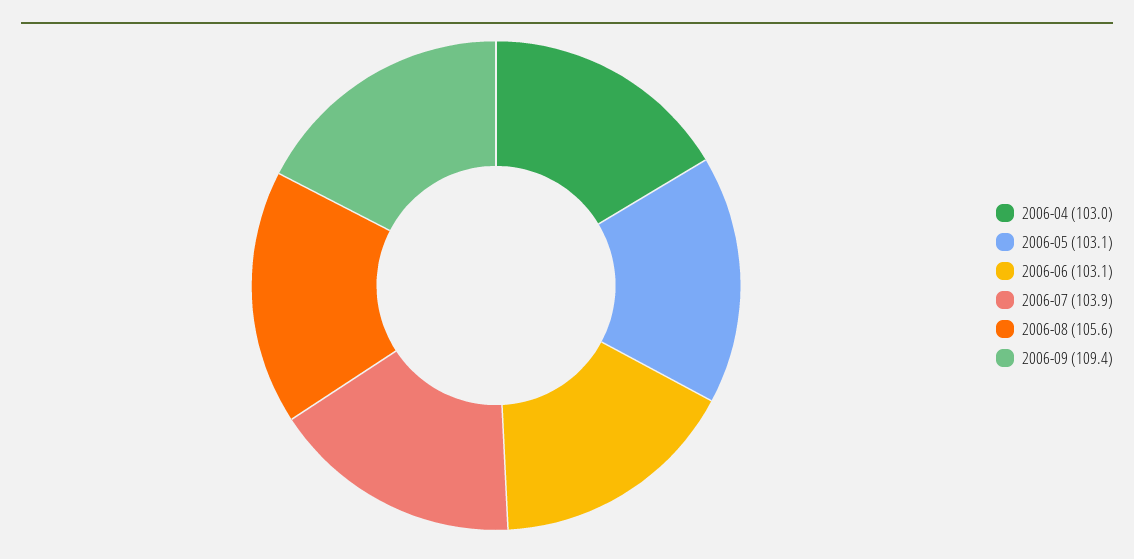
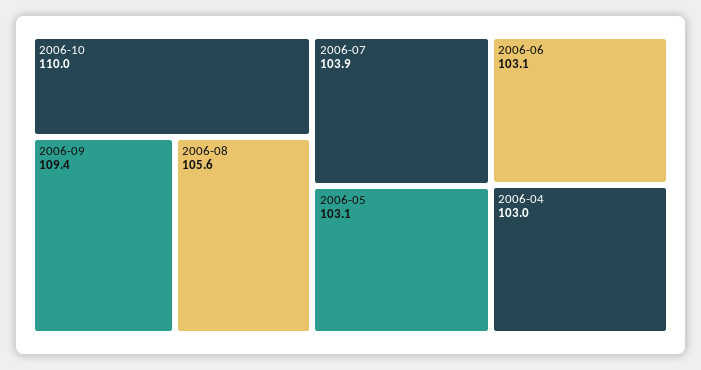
2006-10: none -> 110

